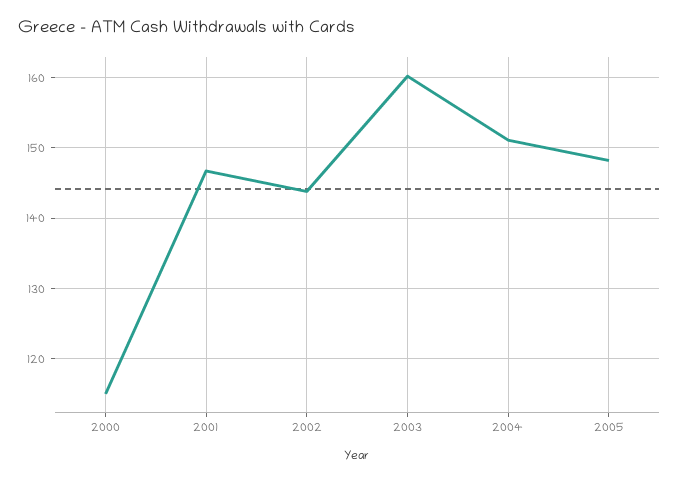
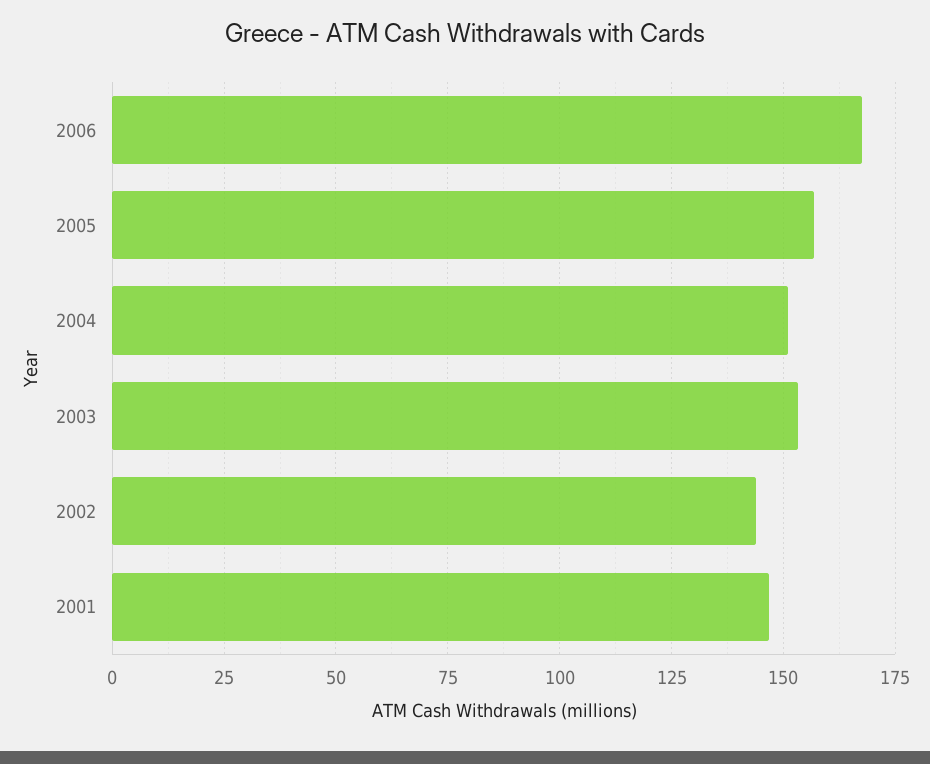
2000: 115 -> none
2003: 160 -> 152.5
2005: 148 -> 157.5
2006: none -> 167.5

